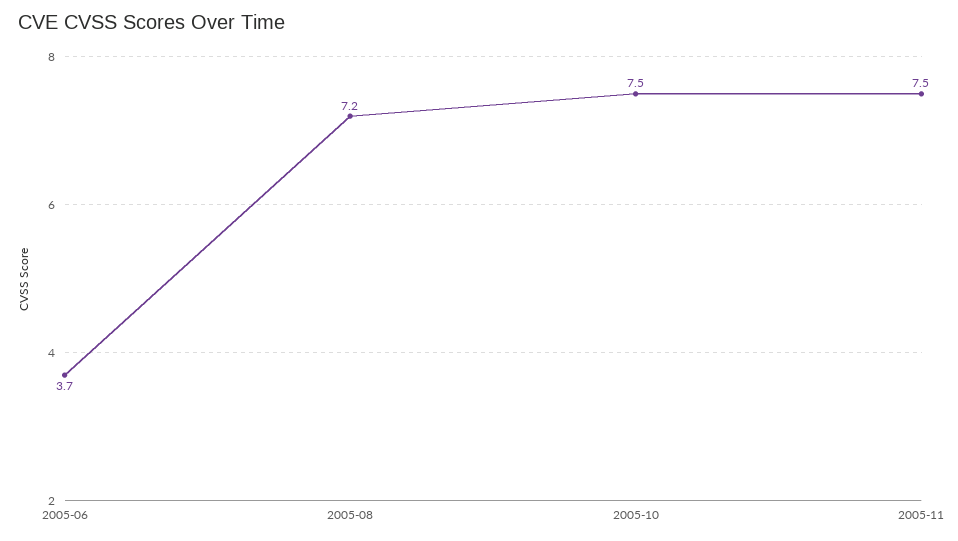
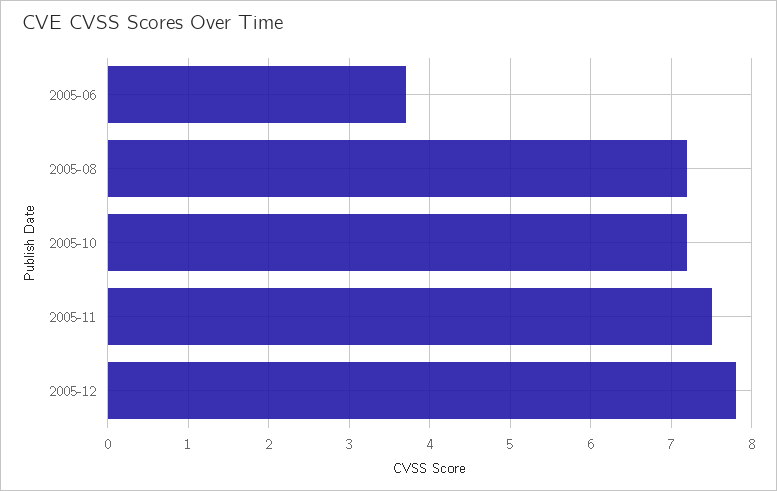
2005-10: 7.5 -> 7.2
2005-12: none -> 7.8

